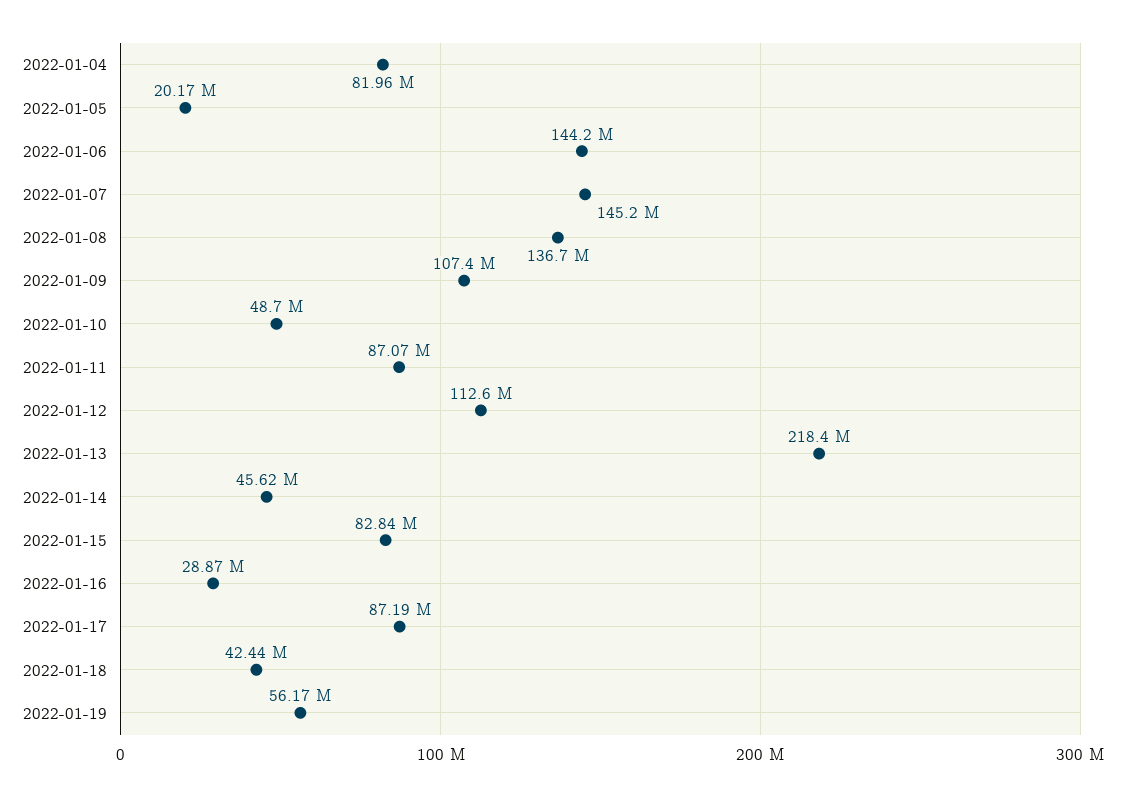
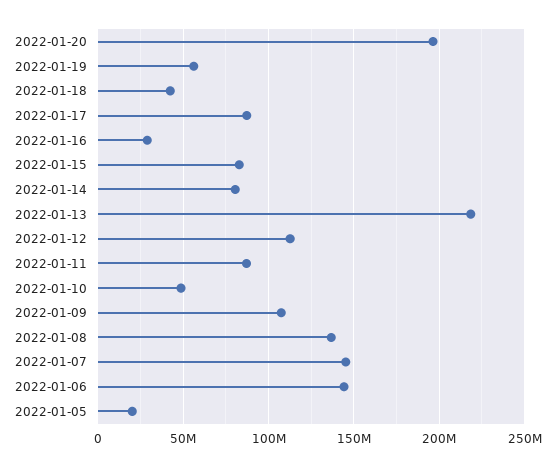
2022-01-04: 81960000 -> none
2022-01-14: 45620000 -> 80000000
2022-01-20: none -> 195000000

